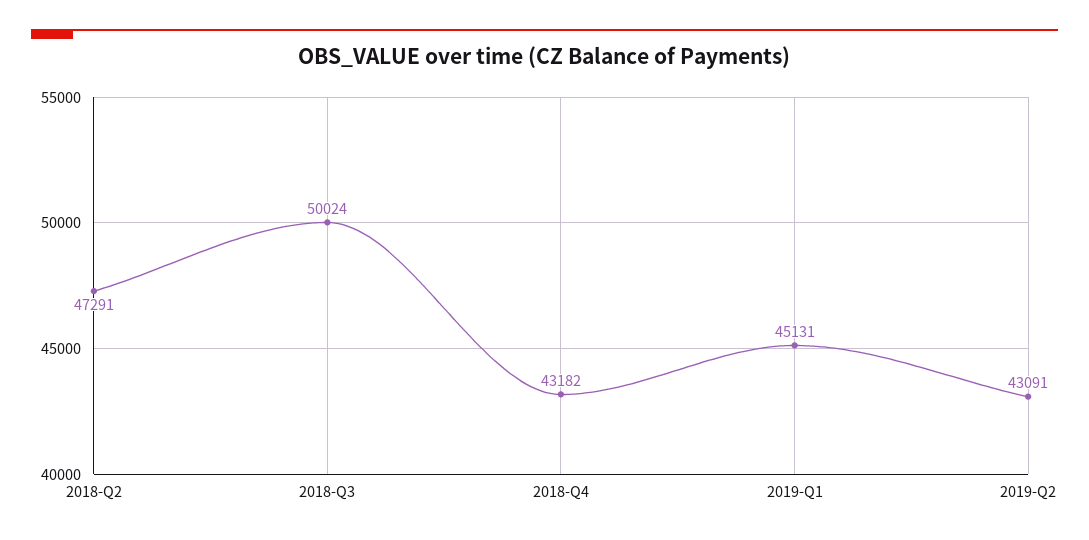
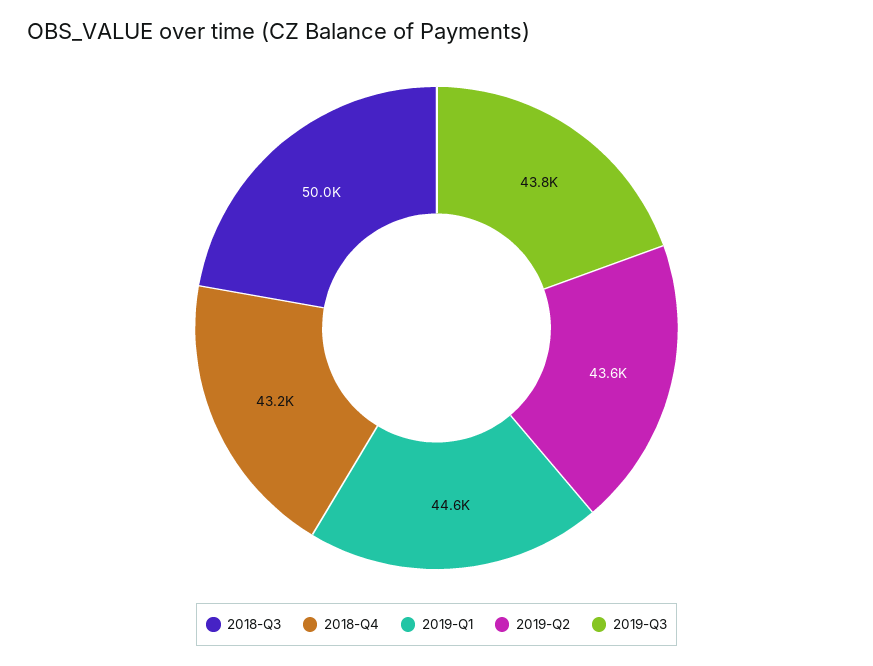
2018-Q2: 47291 -> none
2019-Q1: 45131 -> 44600
2019-Q2: 43091 -> 43600
2019-Q3: none -> 43800

